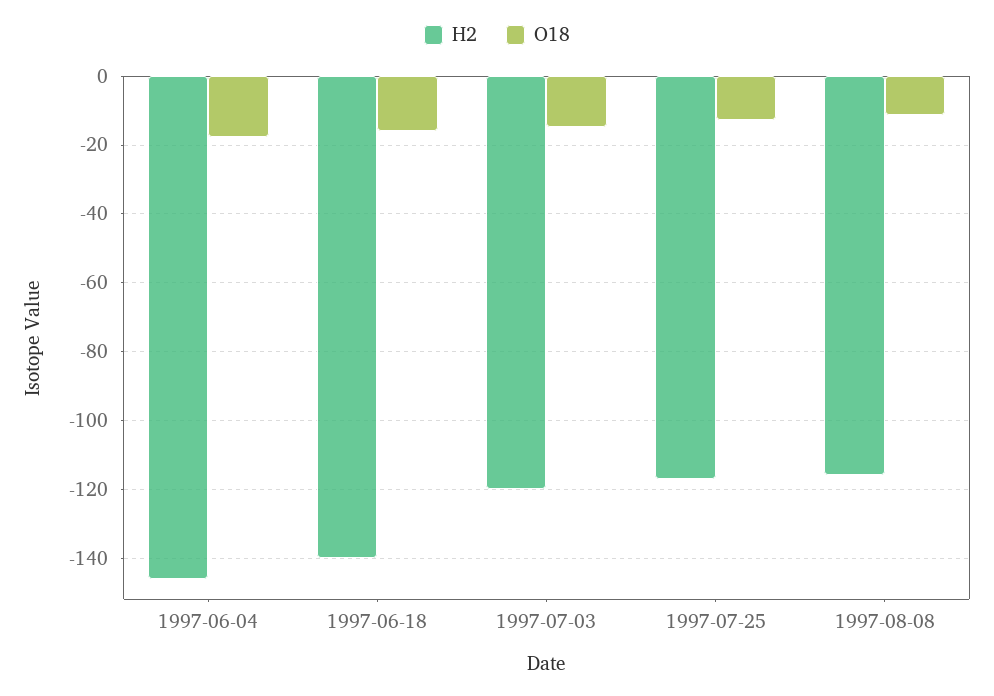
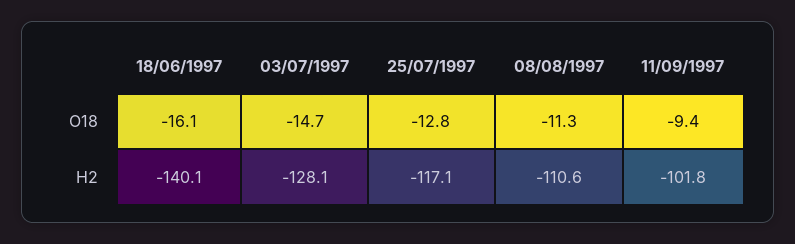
H2, 1997-06-04: -146 -> none
O18, 1997-06-04: -18 -> none
H2, 1997-07-03: -120 -> -128.1
H2, 1997-08-08: -116 -> -110.6
O18, 11/09/1997: none -> -9.4
H2, 11/09/1997: none -> -101.8

